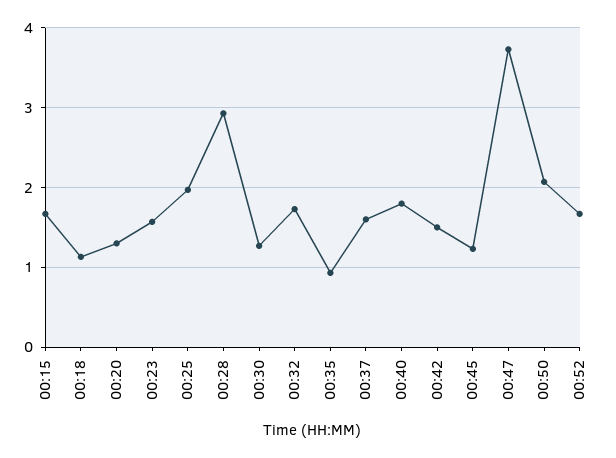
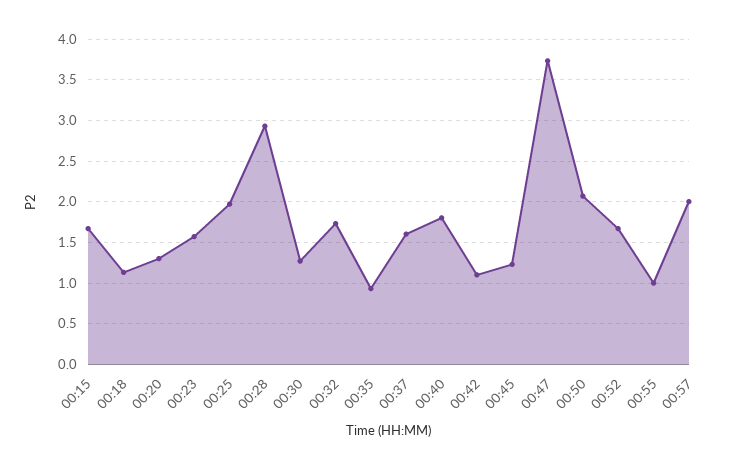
00:42: 1.5 -> 1.1
00:55: none -> 1
00:57: none -> 2

